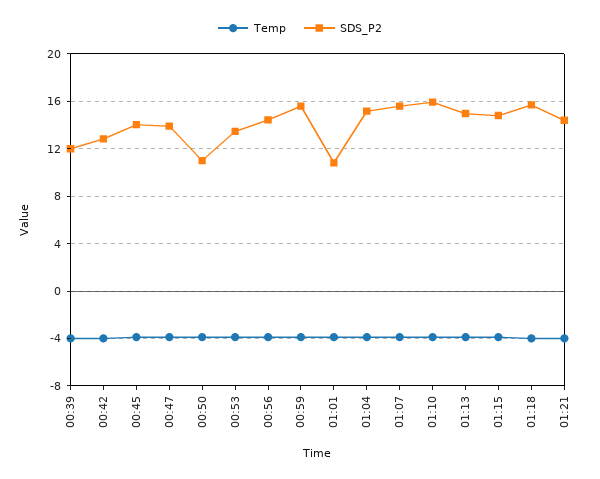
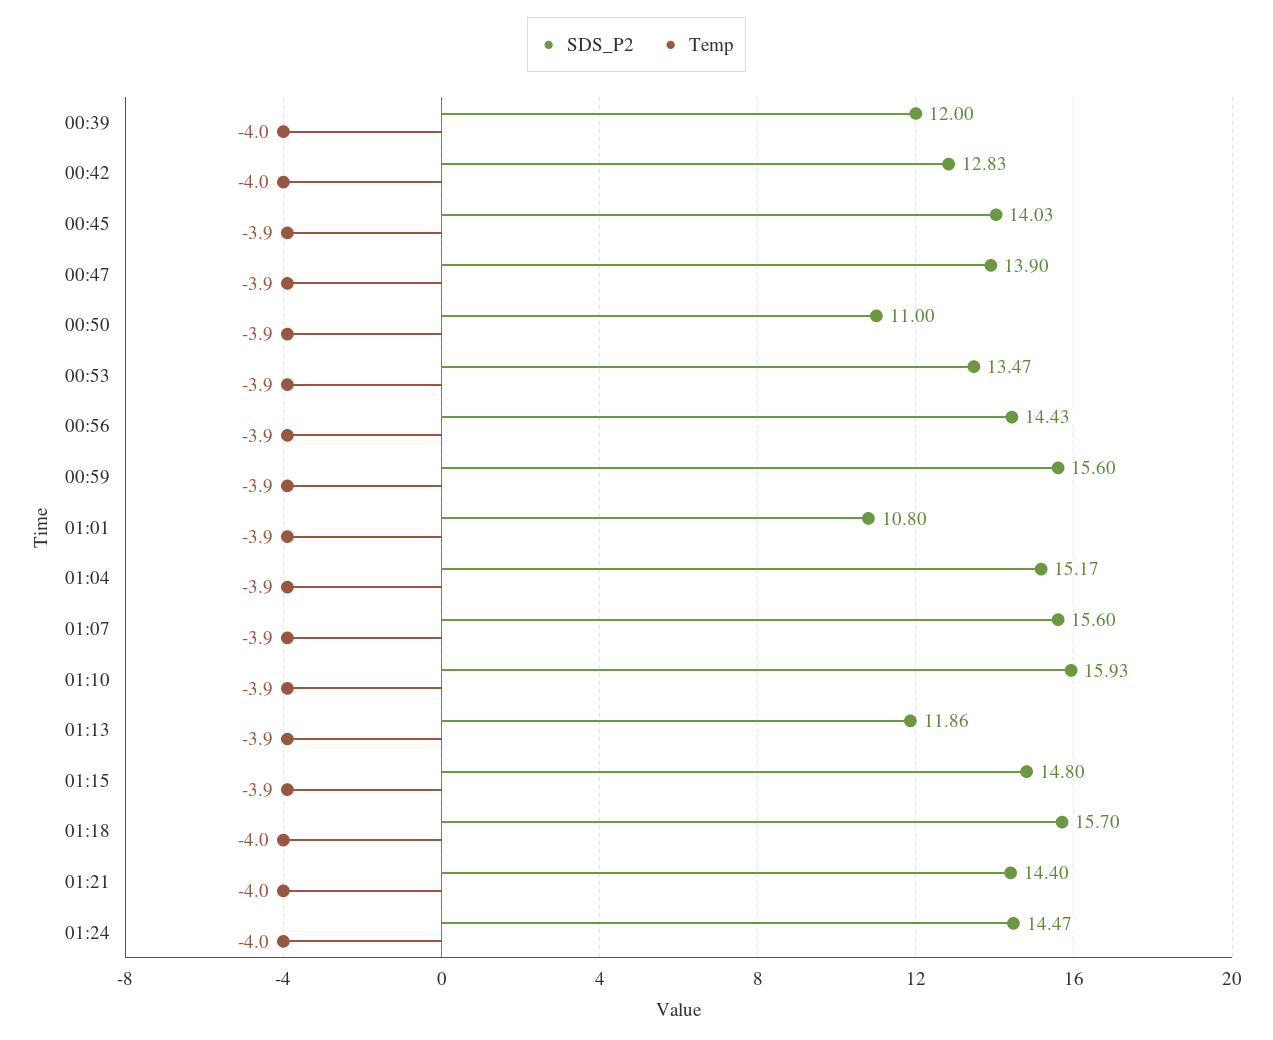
SDS_P2, 01:13: 15 -> 11.86
SDS_P2, 01:24: none -> 14.47
Temp, 01:24: none -> -4

